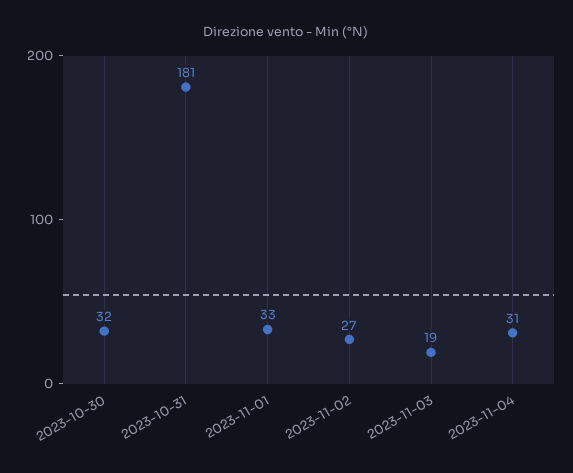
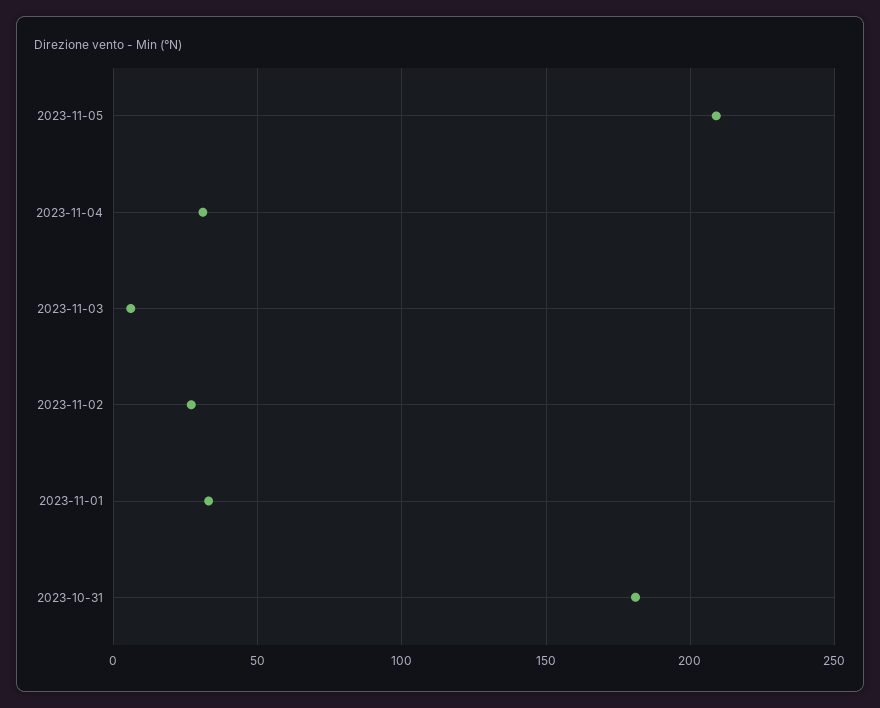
2023-10-30: 32 -> none
2023-11-03: 19 -> 5
2023-11-05: none -> 210

